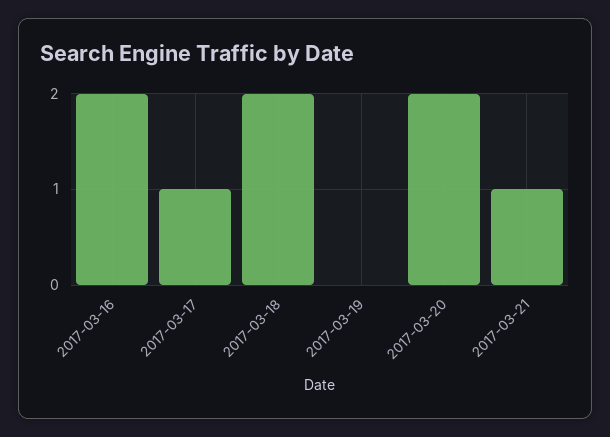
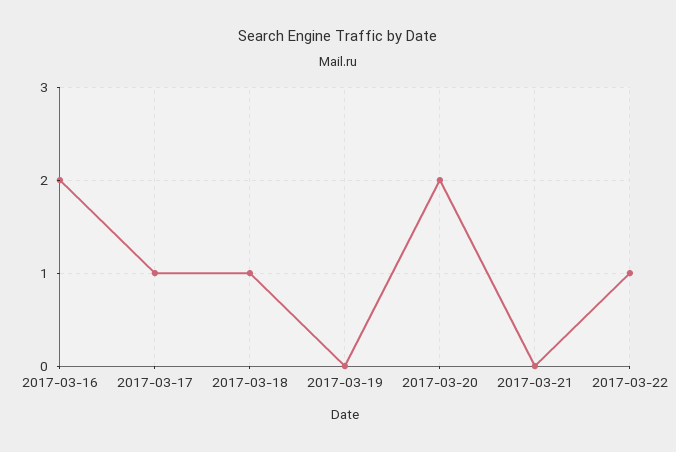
2017-03-18: 2 -> 1
2017-03-21: 1 -> 0
2017-03-22: none -> 1

